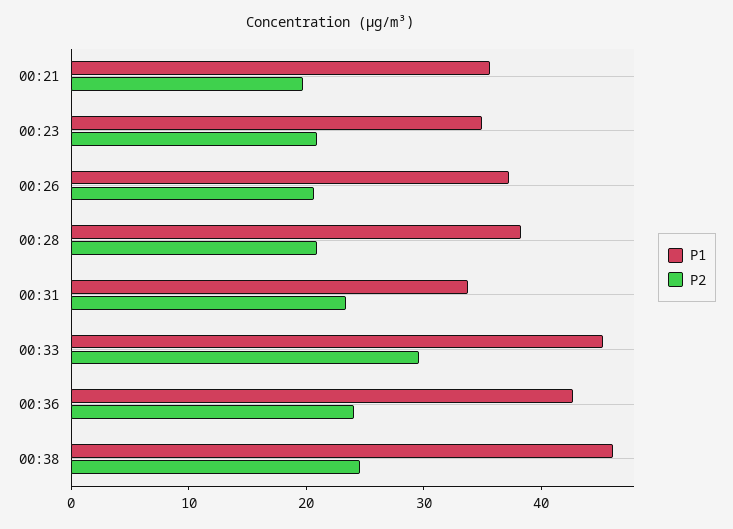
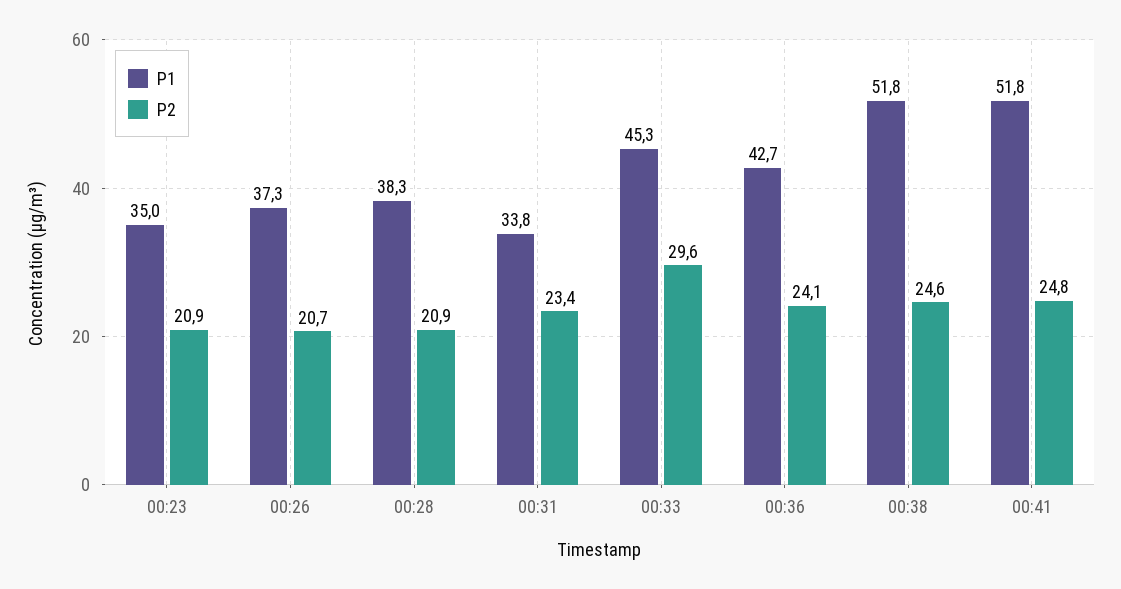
P1, 00:21: 36 -> none
P2, 00:21: 20 -> none
P1, 00:38: 46 -> 51.8
P1, 00:41: none -> 51.8
P2, 00:41: none -> 24.8

